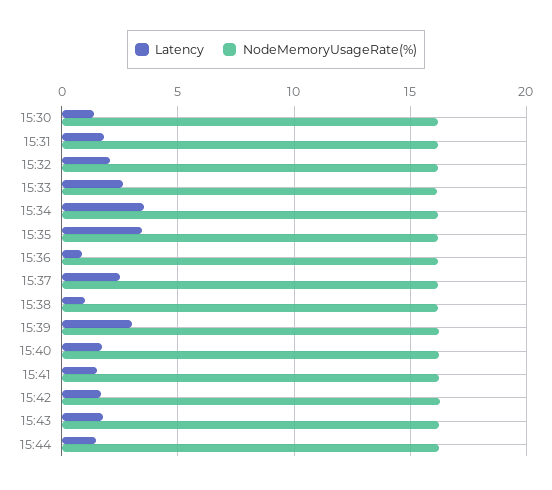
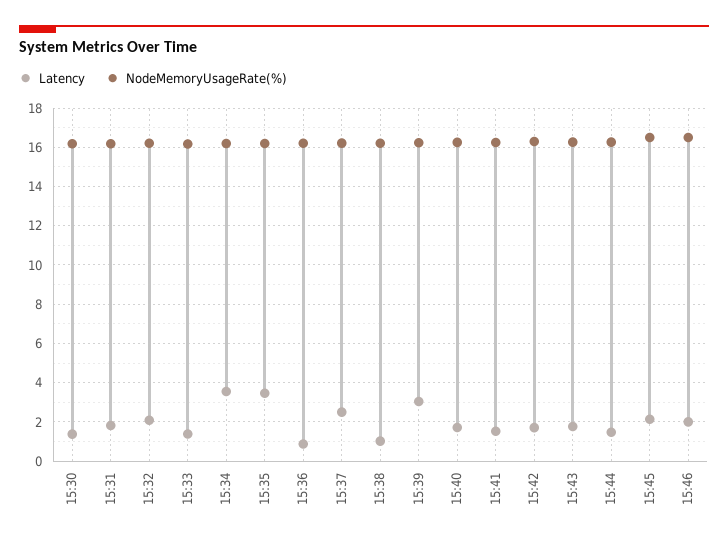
Latency, 15:33: 2.5 -> 1.5
Latency, 15:45: none -> 2
NodeMemoryUsageRate(%), 15:45: none -> 16.5
Latency, 15:46: none -> 2
NodeMemoryUsageRate(%), 15:46: none -> 16.5

